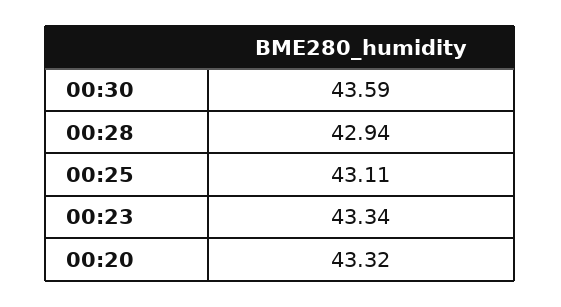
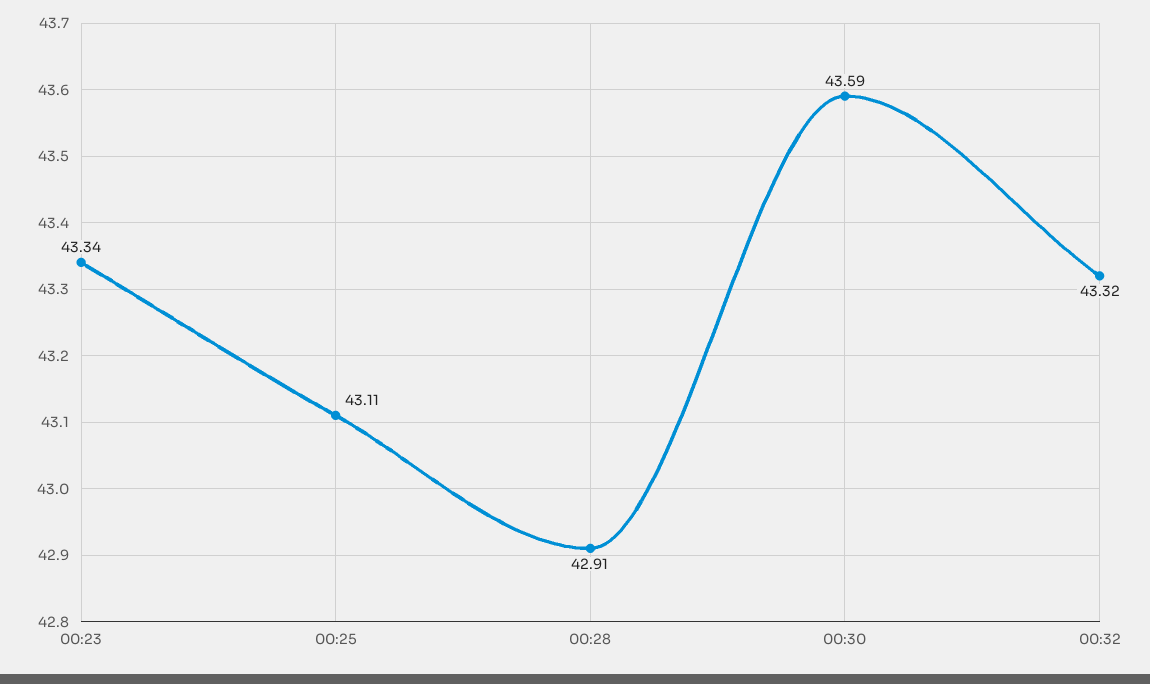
00:28: 42.94 -> 42.91
00:20: 43.32 -> none
00:32: none -> 43.32

